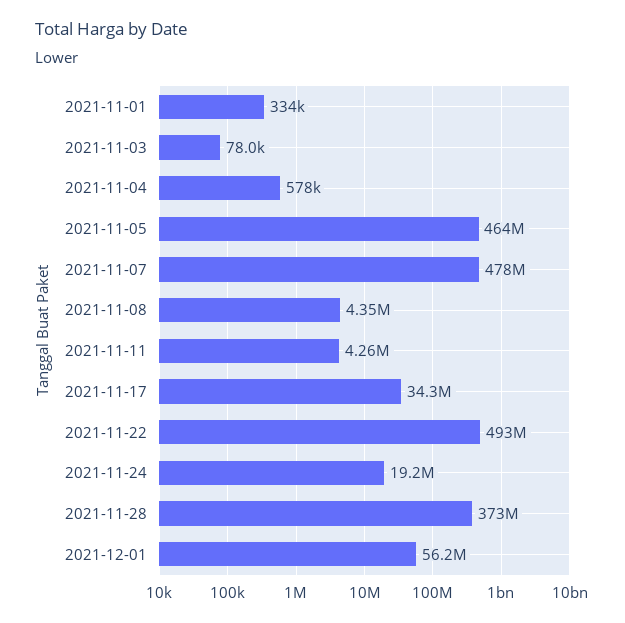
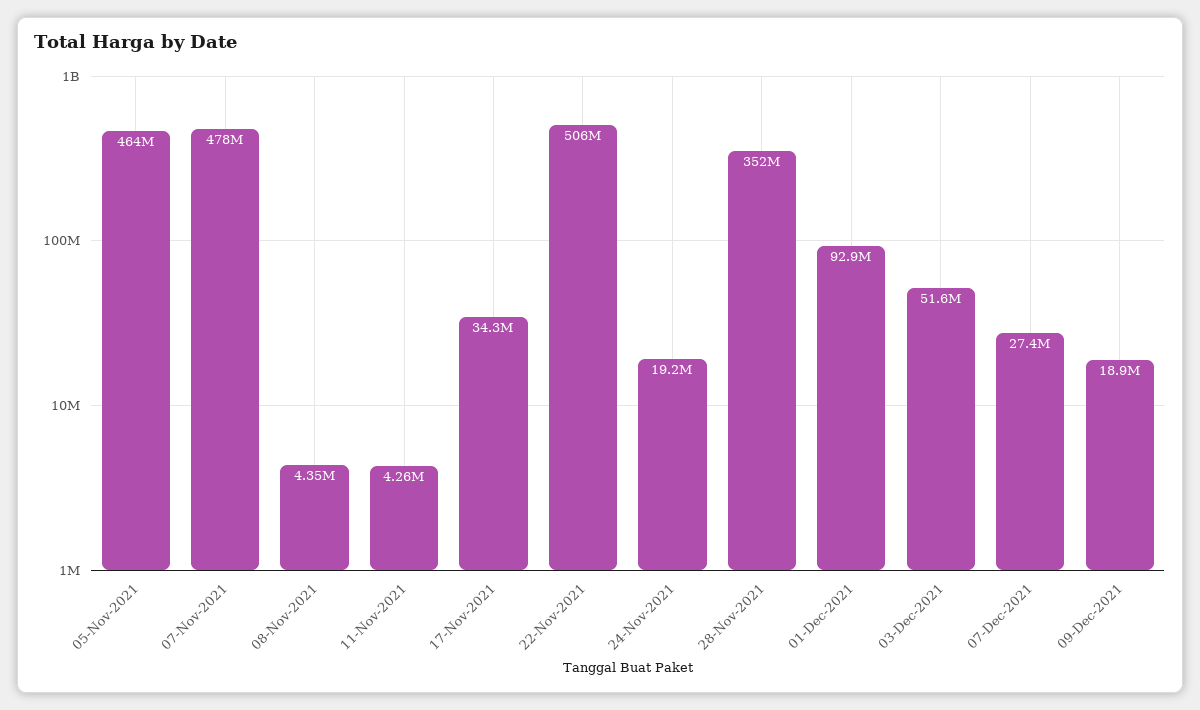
2021-11-01: 334000 -> none
2021-11-03: 78000 -> none
2021-11-04: 578000 -> none
2021-11-22: 493000000 -> 506000000
2021-11-28: 373000000 -> 352000000
2021-12-01: 56200000 -> 92900000
03-Dec-2021: none -> 51600000
07-Dec-2021: none -> 27400000
09-Dec-2021: none -> 18900000

